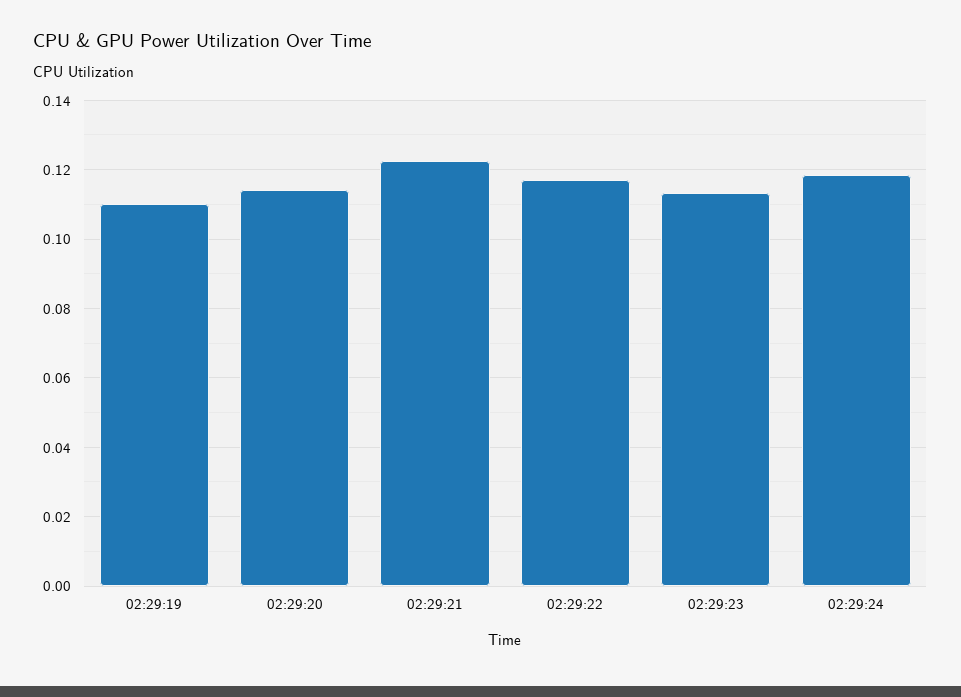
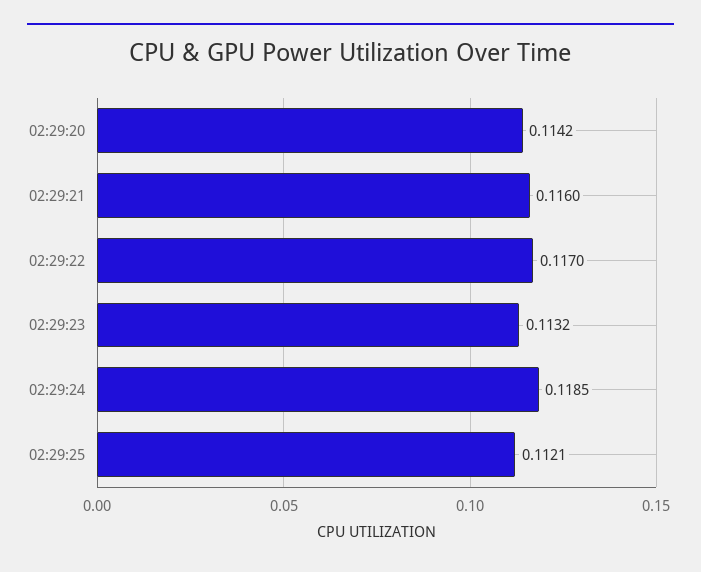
02:29:19: 0.11 -> none
02:29:21: 0.122 -> 0.116
02:29:25: none -> 0.1121

